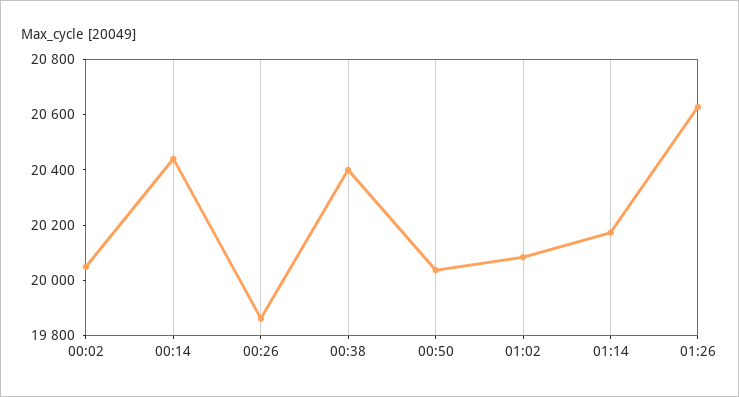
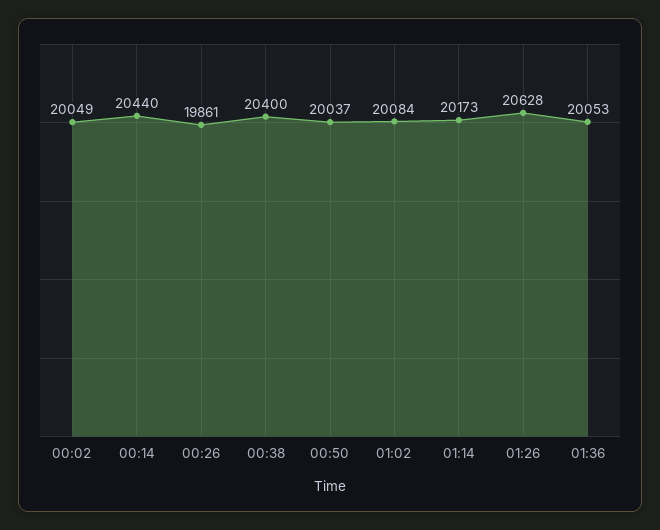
01:36: none -> 20053

